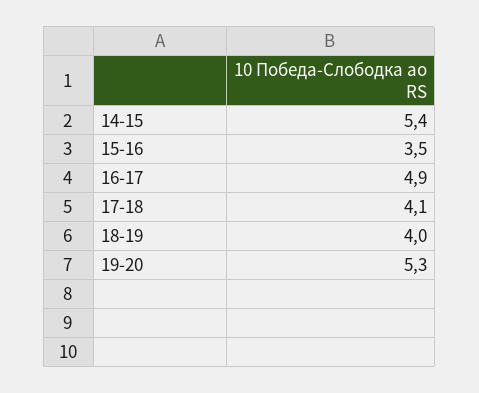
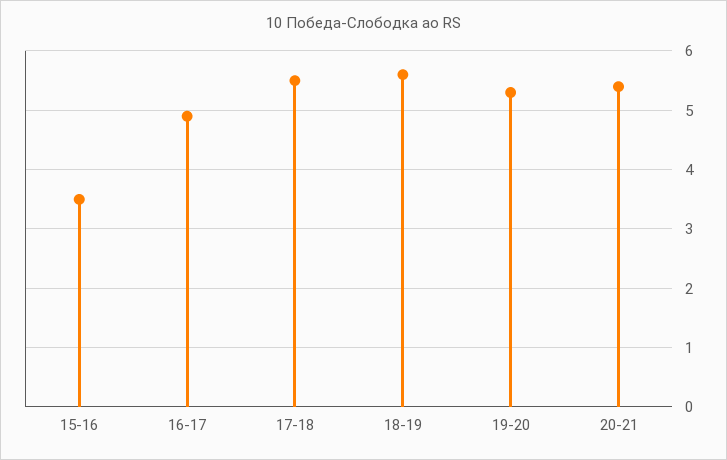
14-15: 5.4 -> none
17-18: 4.1 -> 5.5
18-19: 4 -> 5.5
20-21: none -> 5.5

